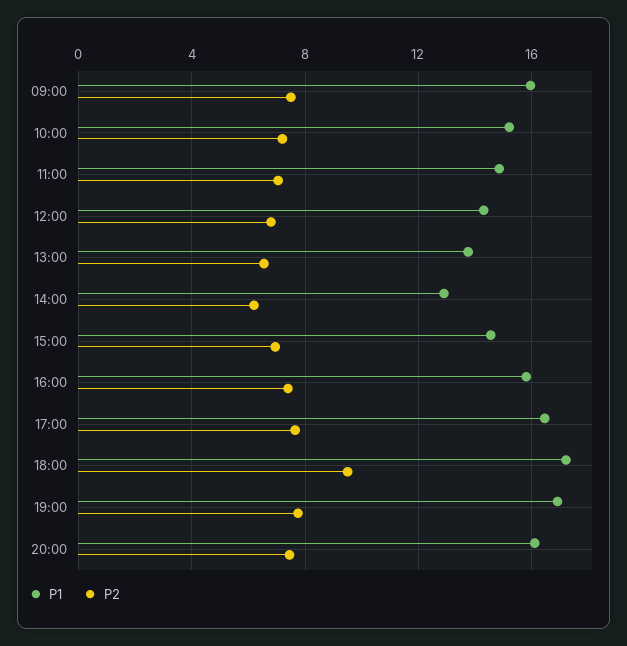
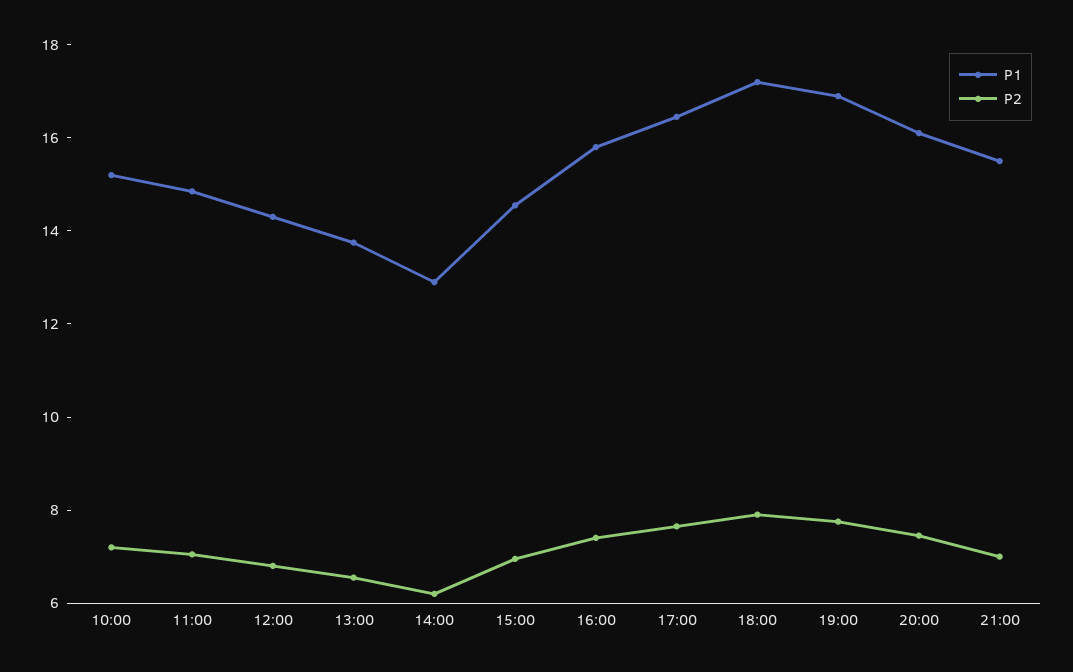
P1, 09:00: 16 -> none
P2, 09:00: 7.5 -> none
P2, 18:00: 9.5 -> 8
P1, 21:00: none -> 15.5
P2, 21:00: none -> 7

